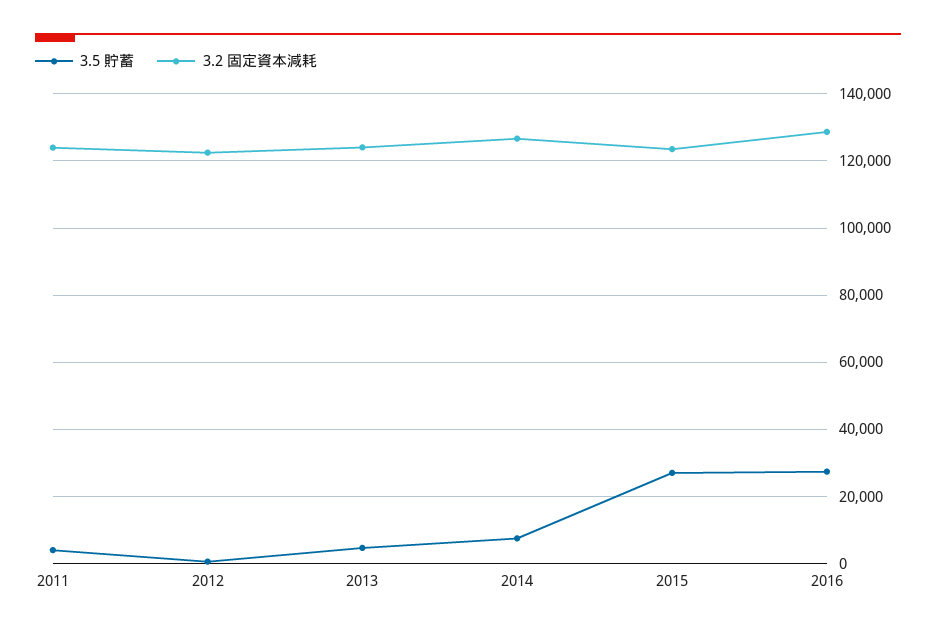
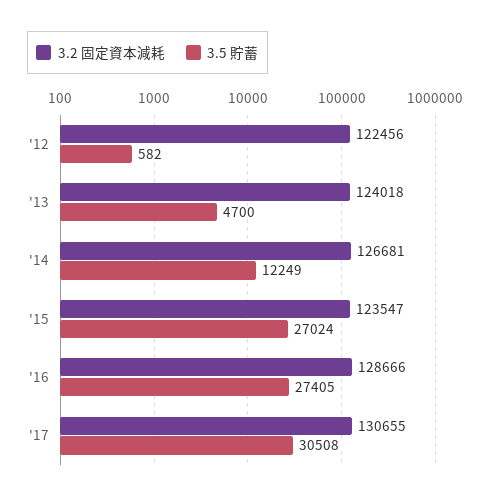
3.5 貯蓄, 2011: 4000 -> none
3.2 固定資本減耗, 2011: 124000 -> none
3.5 貯蓄, 2014: 8000 -> 12249
3.2 固定資本減耗, '17: none -> 130655
3.5 貯蓄, '17: none -> 30508

